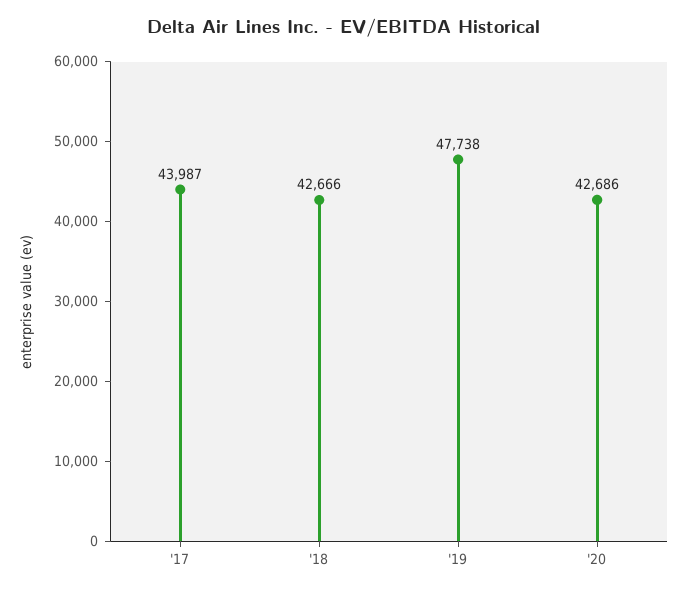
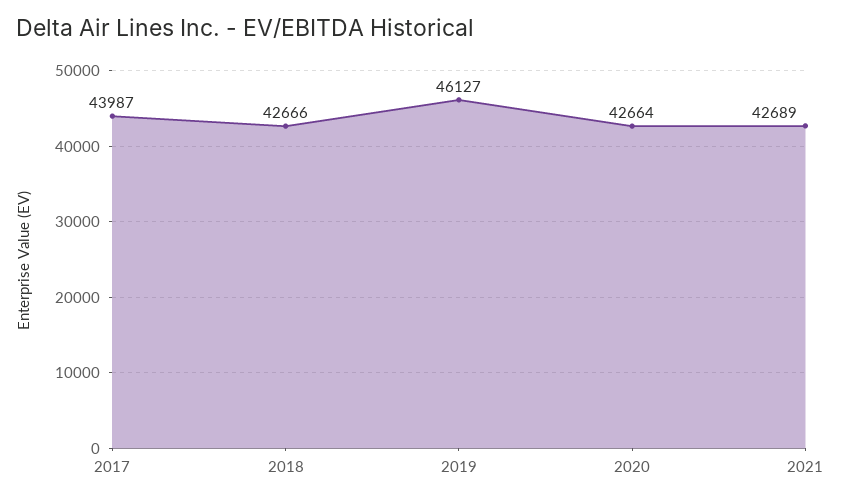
'19: 47738 -> 46127
'20: 42686 -> 42664
2021: none -> 42689

